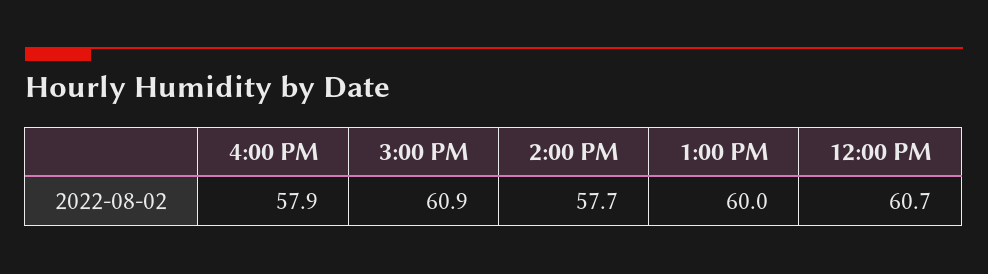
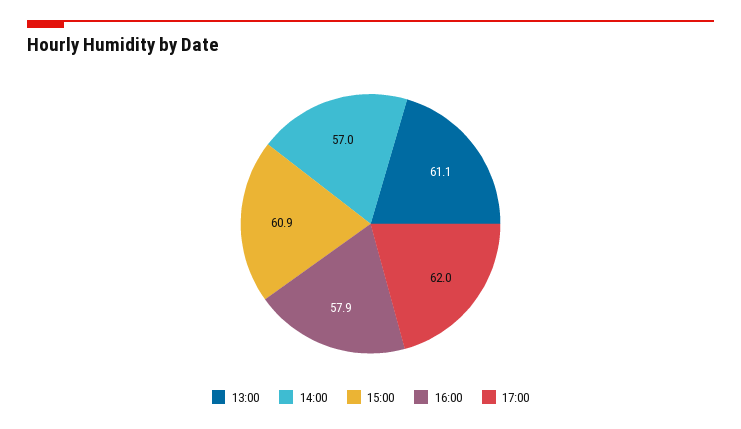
2:00 PM: 57.7 -> 57
1:00 PM: 60 -> 61.1
12:00 PM: 60.7 -> none
17:00: none -> 62

